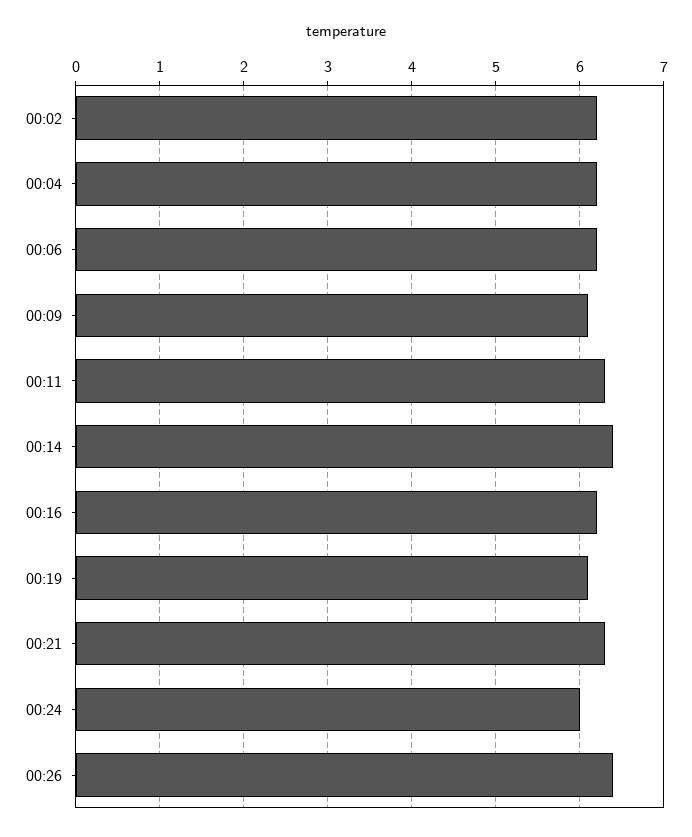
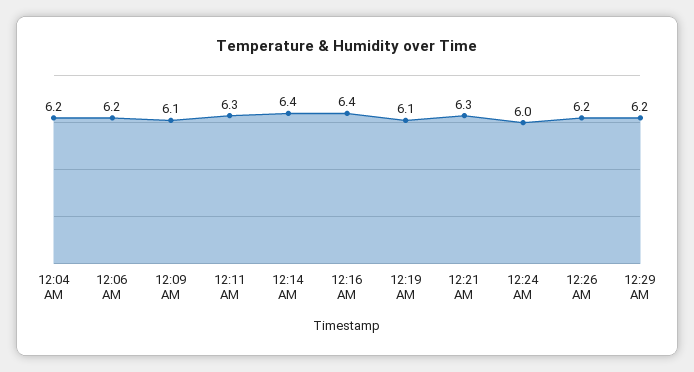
00:02: 6.2 -> none
00:16: 6.2 -> 6.4
00:26: 6.4 -> 6.2
12:29 AM: none -> 6.2

